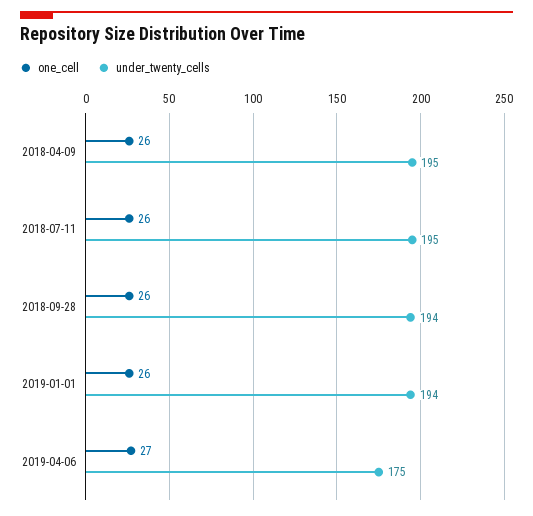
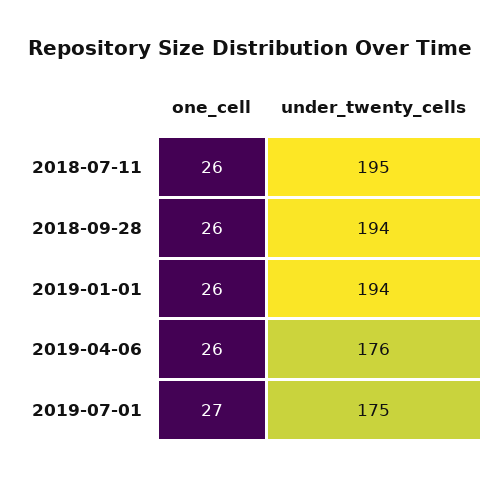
one_cell, 2018-04-09: 26 -> none
under_twenty_cells, 2018-04-09: 195 -> none
one_cell, 2019-04-06: 27 -> 26
under_twenty_cells, 2019-04-06: 175 -> 176
one_cell, 2019-07-01: none -> 27
under_twenty_cells, 2019-07-01: none -> 175

